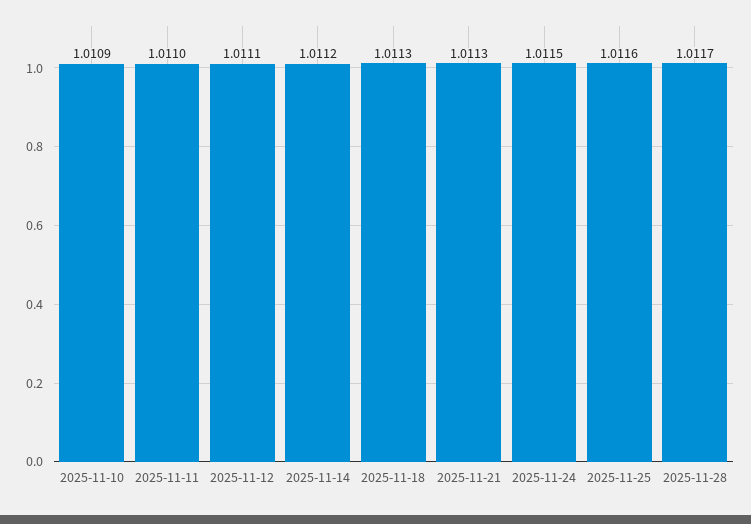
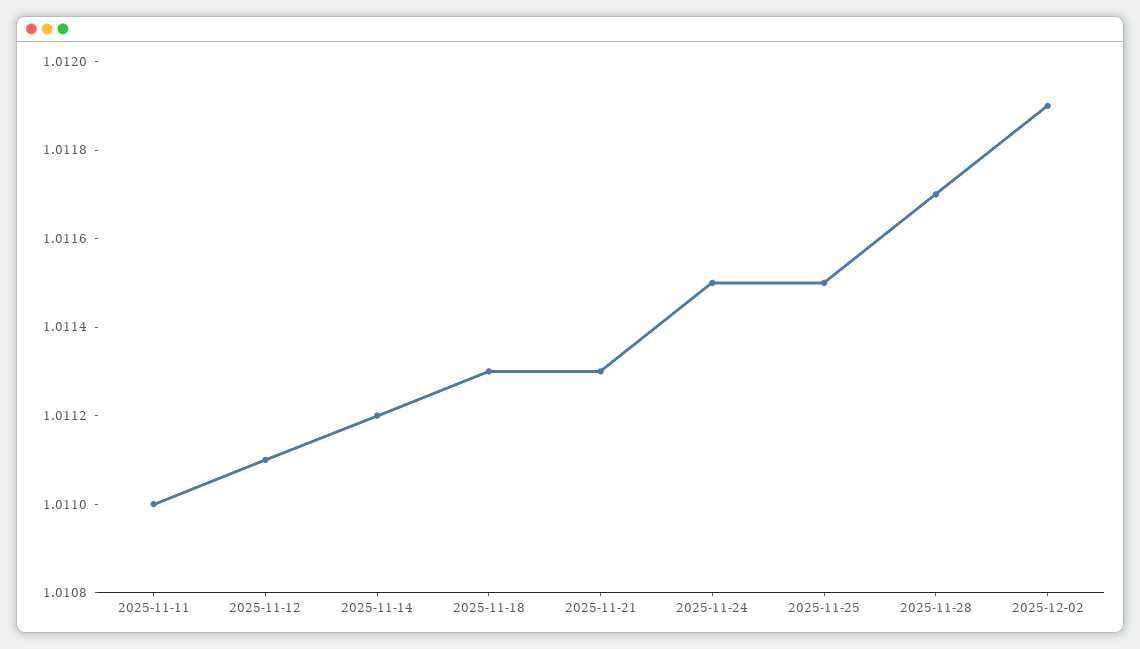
2025-11-10: 1.0109 -> none
2025-11-25: 1.0116 -> 1.0115
2025-12-02: none -> 1.0119

